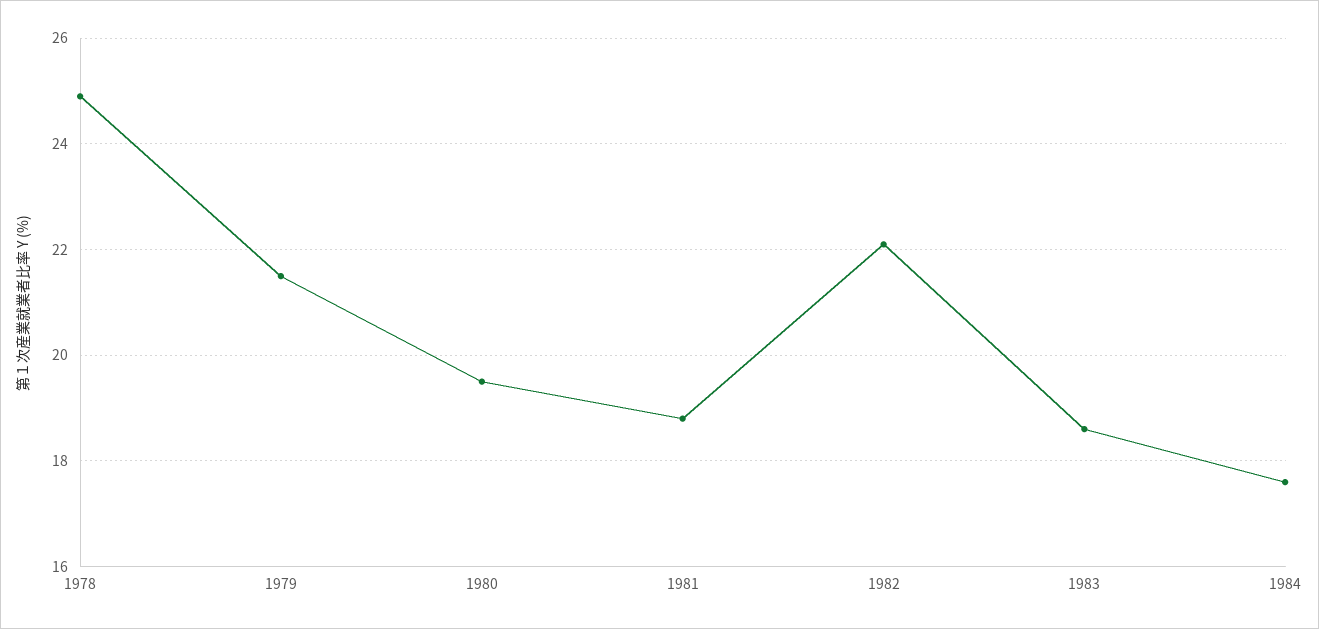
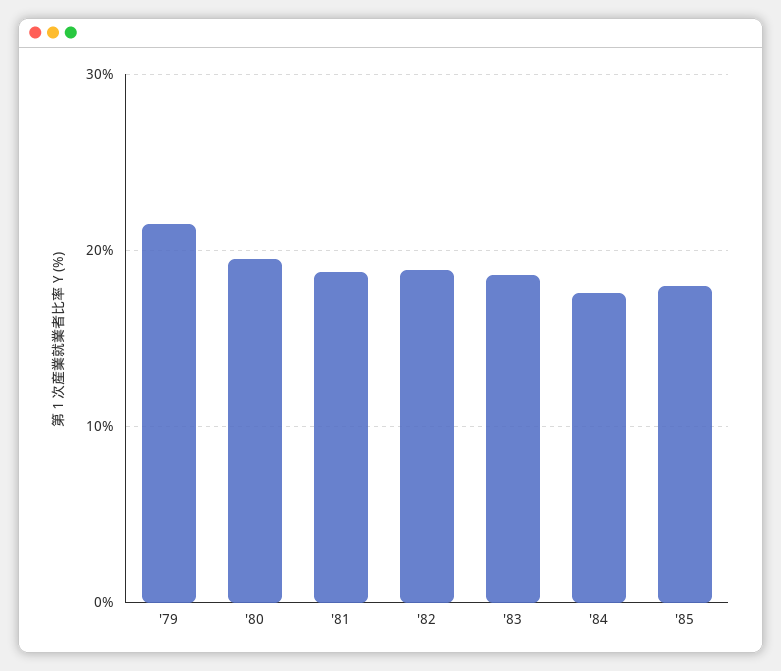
1978: 25 -> none
1982: 22 -> 19
'85: none -> 18

